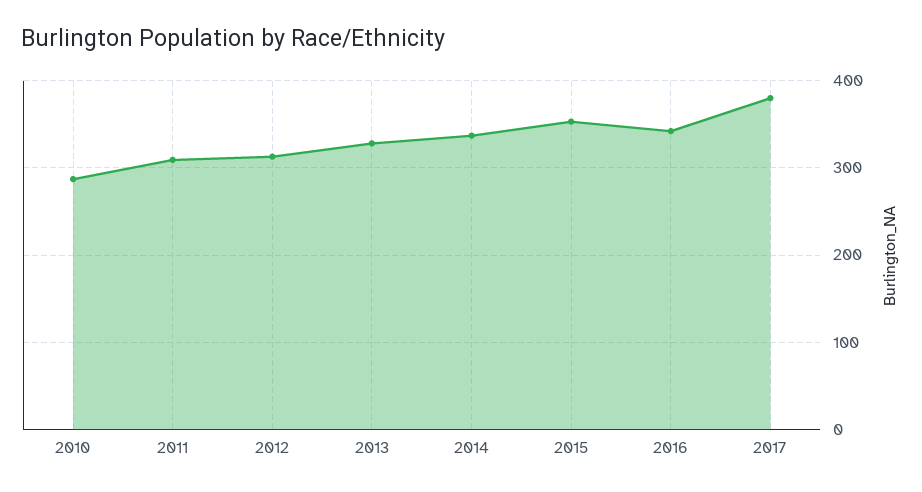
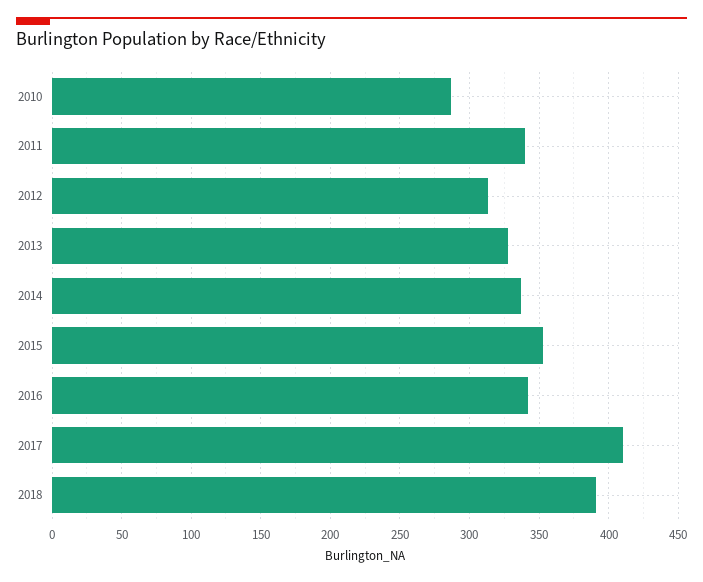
2011: 310 -> 340
2017: 380 -> 410
2018: none -> 390

